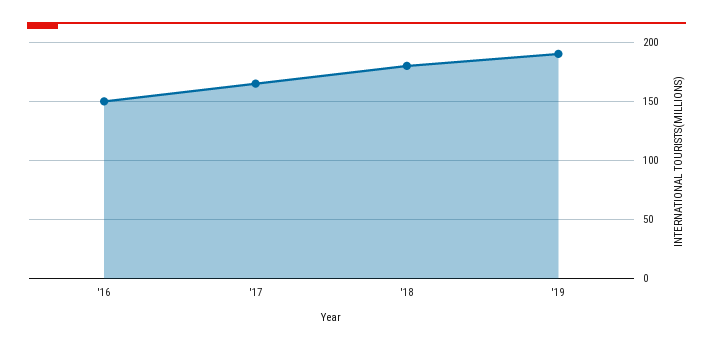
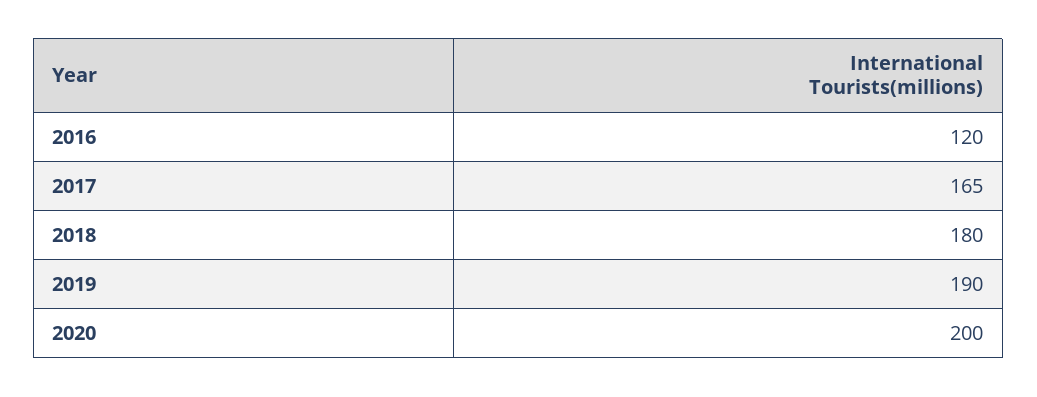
'16: 150 -> 120
2020: none -> 200

